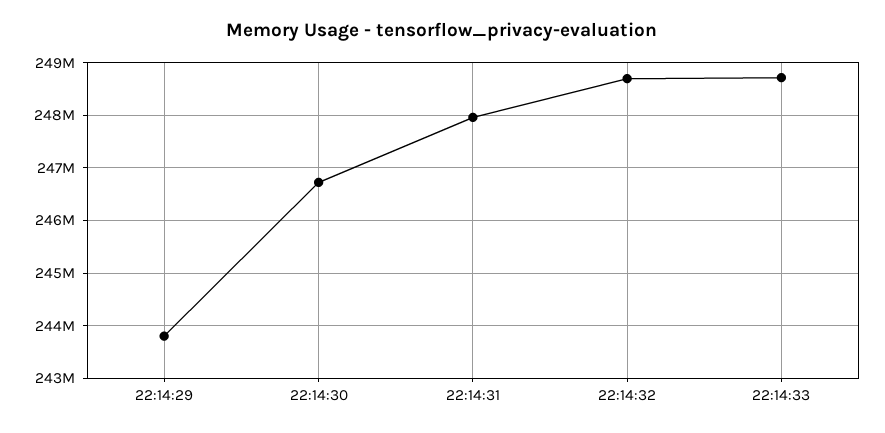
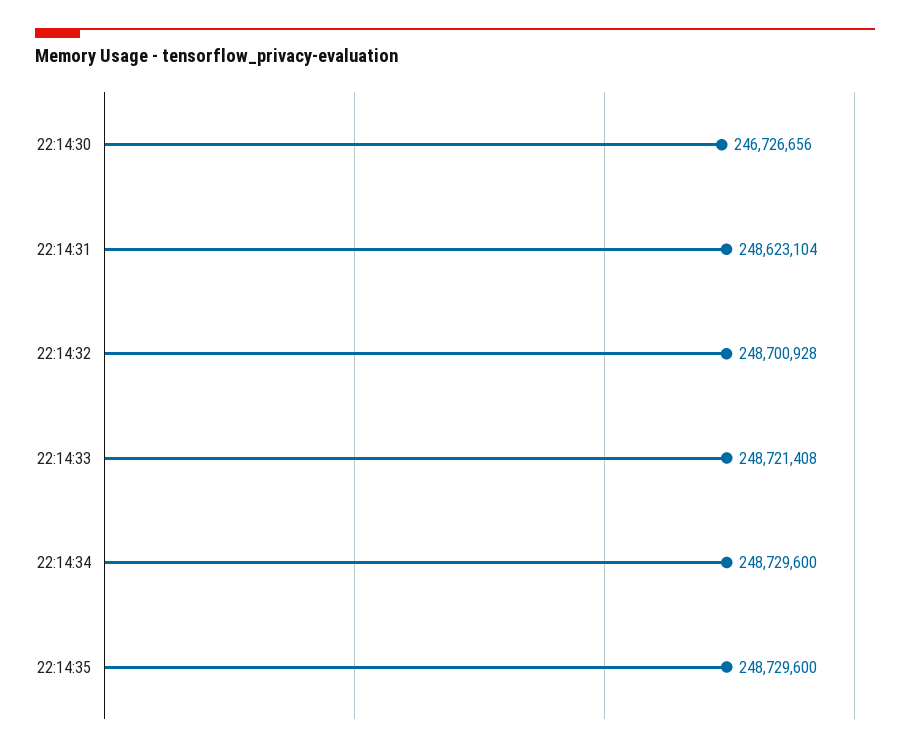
22:14:29: 243800000 -> none
22:14:31: 248000000 -> 248623104
22:14:34: none -> 248729600
22:14:35: none -> 248729600

